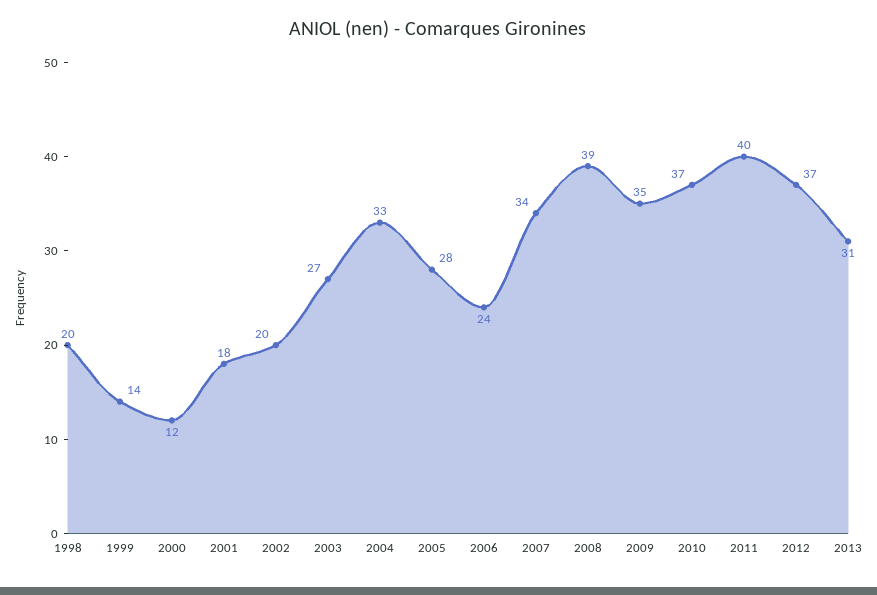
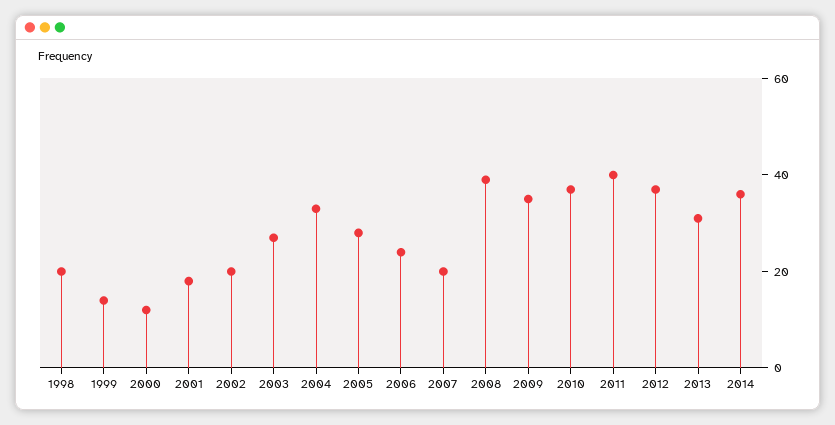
2007: 34 -> 20
2014: none -> 35

